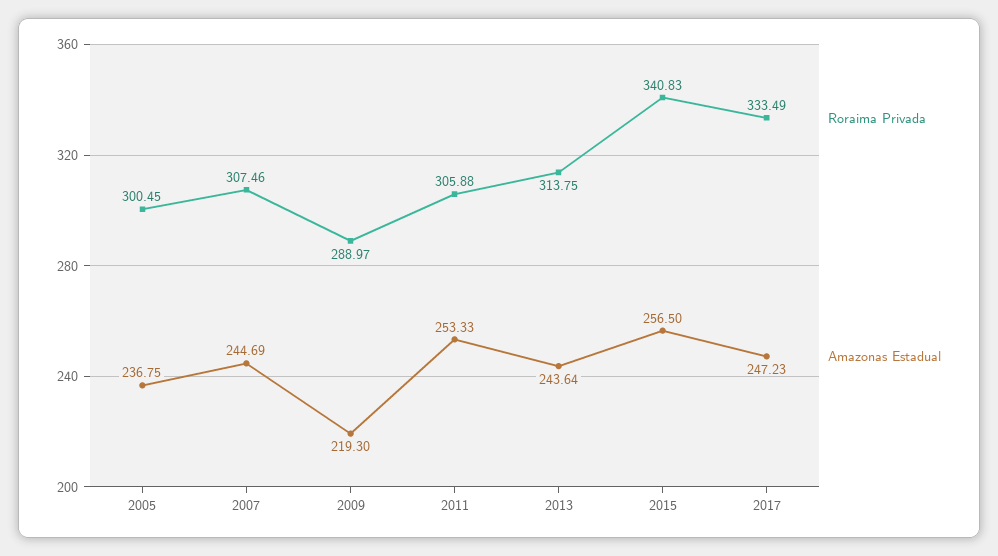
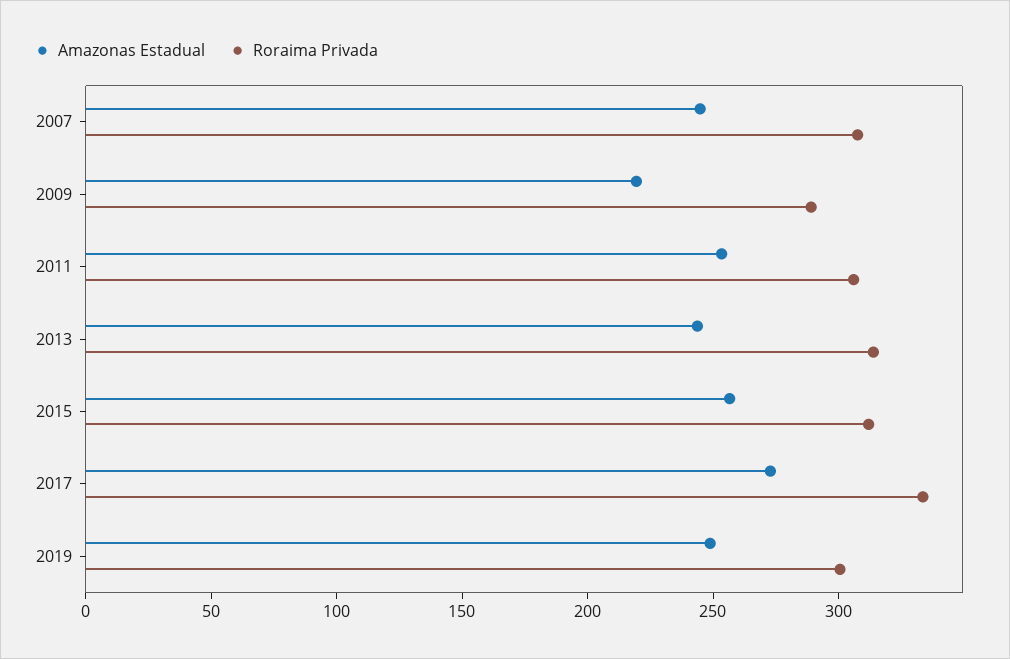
Roraima Privada, 2005: 300.45 -> none
Amazonas Estadual, 2005: 236.75 -> none
Roraima Privada, 2015: 340.83 -> 310
Amazonas Estadual, 2017: 247.23 -> 270
Amazonas Estadual, 2019: none -> 250
Roraima Privada, 2019: none -> 300

